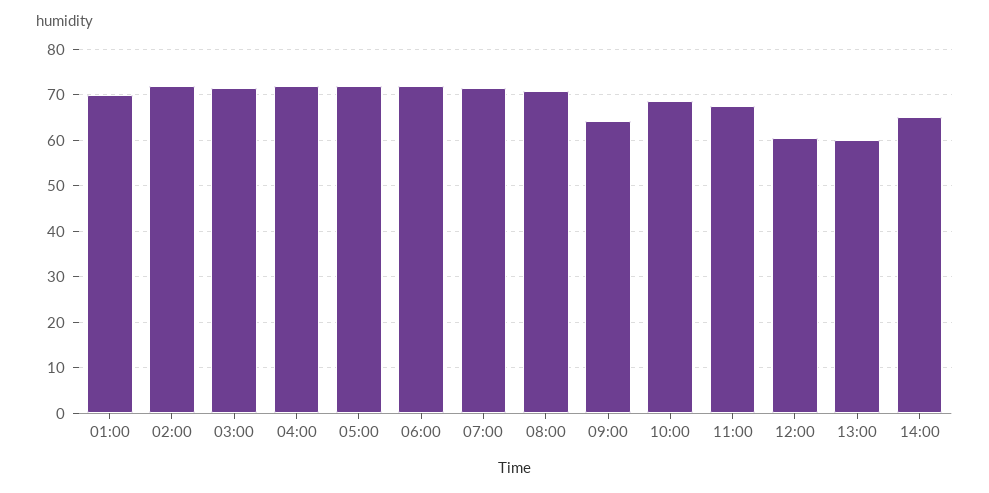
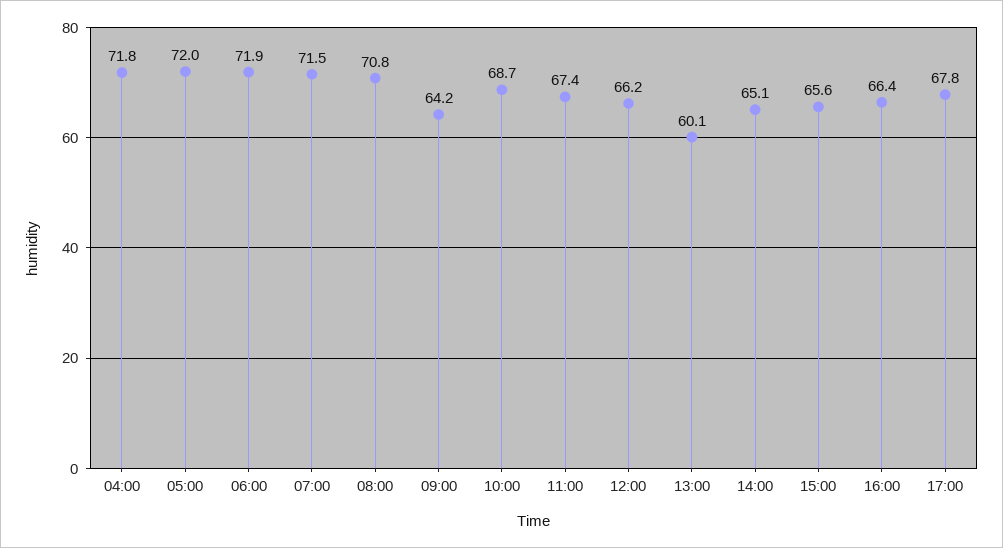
01:00: 70 -> none
02:00: 72 -> none
03:00: 72 -> none
12:00: 60 -> 66.2
15:00: none -> 65.6
16:00: none -> 66.4
17:00: none -> 67.8

